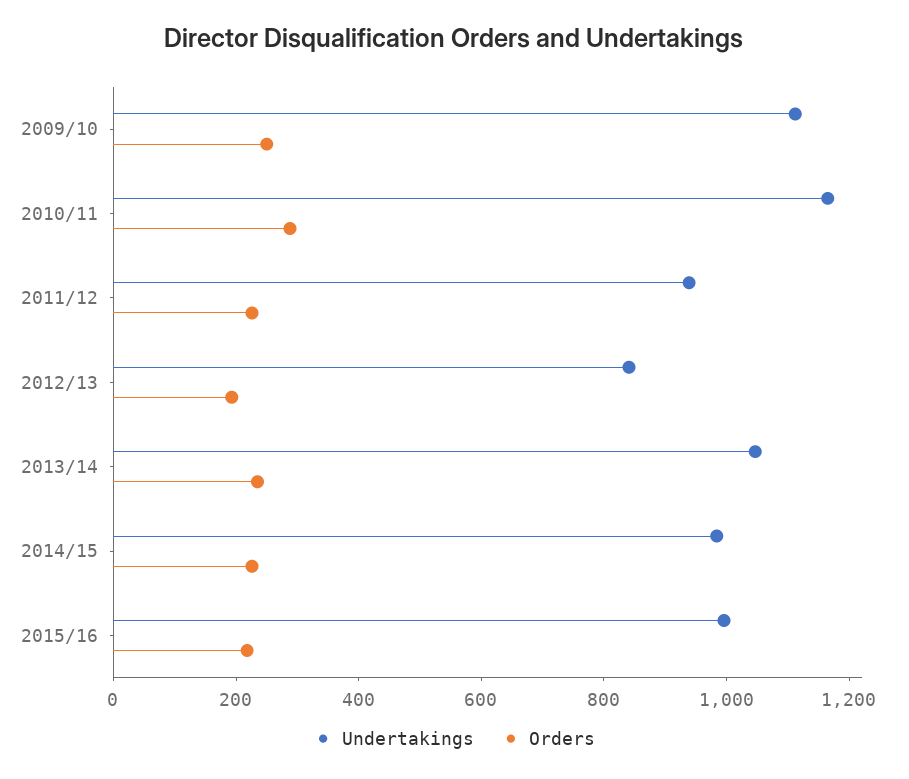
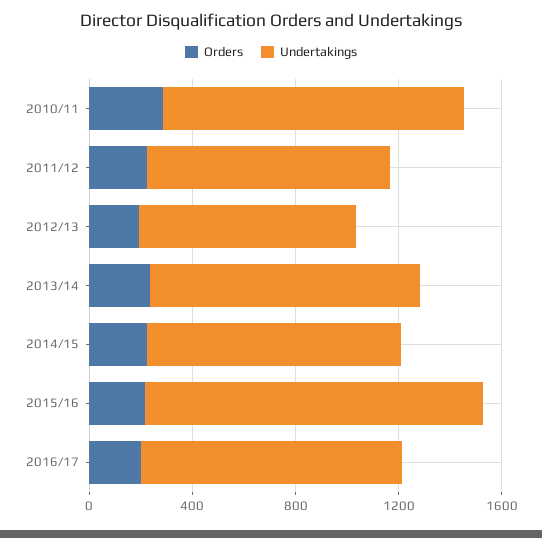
Undertakings, 2009/10: 1100 -> none
Orders, 2009/10: 250 -> none
Undertakings, 2015/16: 1000 -> 1300
Orders, 2016/17: none -> 200
Undertakings, 2016/17: none -> 1000

